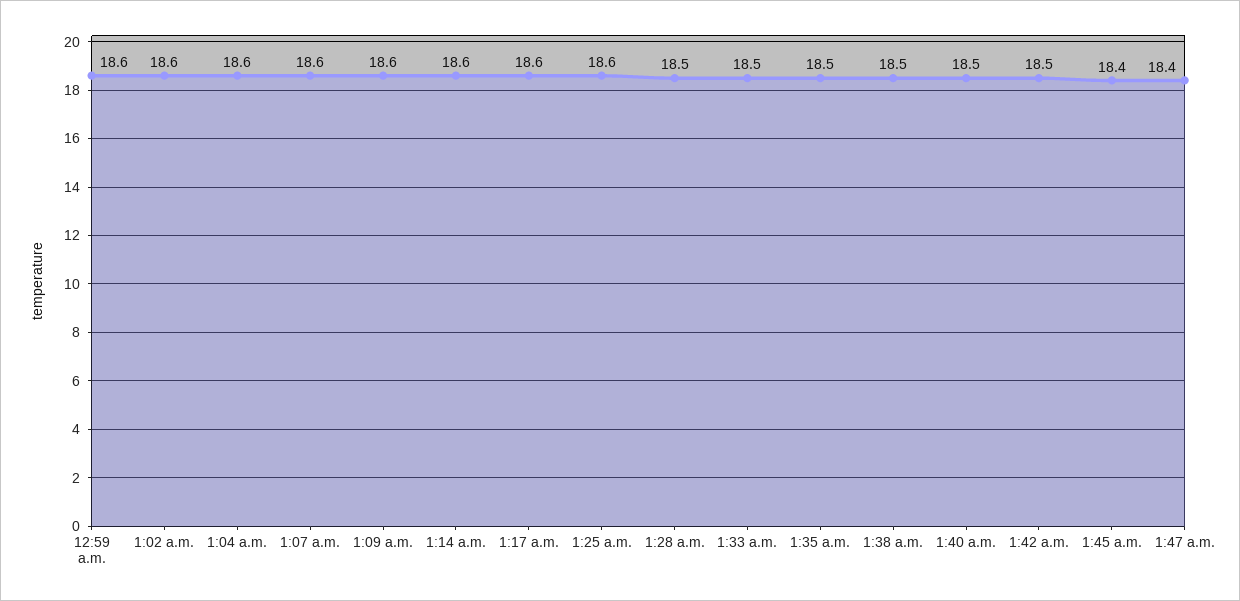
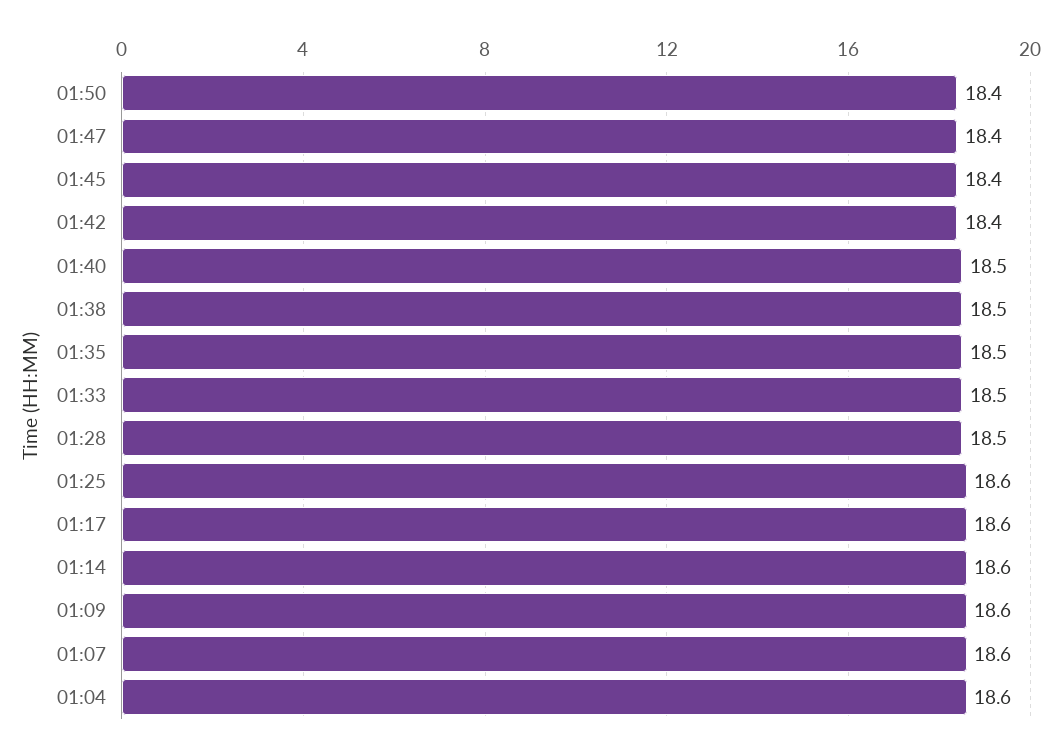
12:59 a.m.: 18.6 -> none
1:02 a.m.: 18.6 -> none
1:42 a.m.: 18.5 -> 18.4
01:50: none -> 18.4

